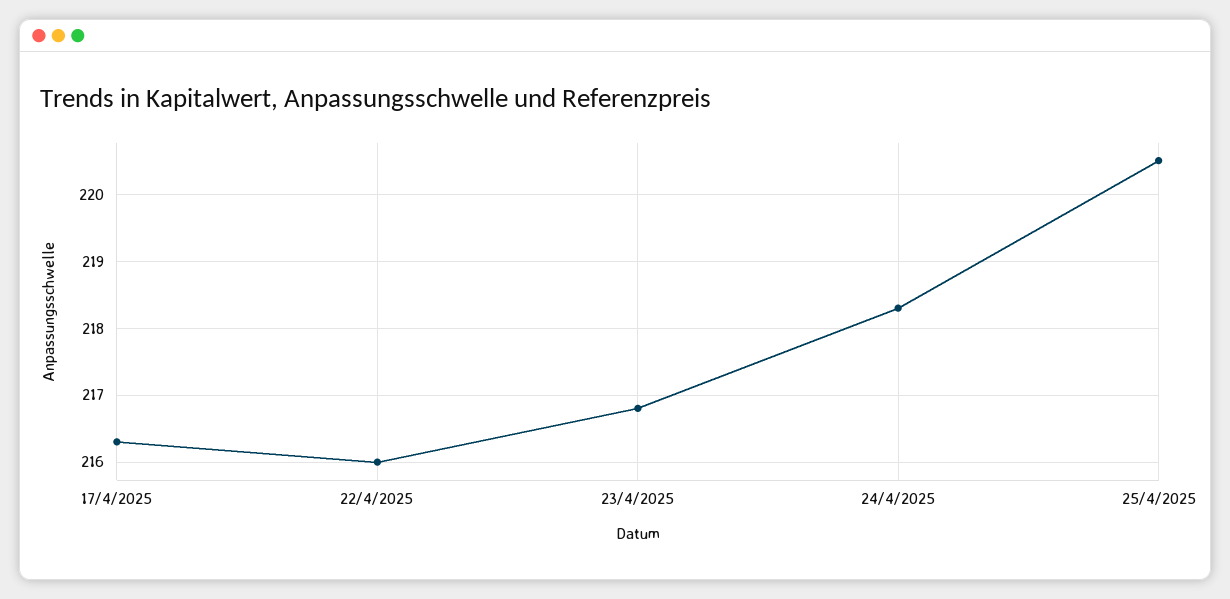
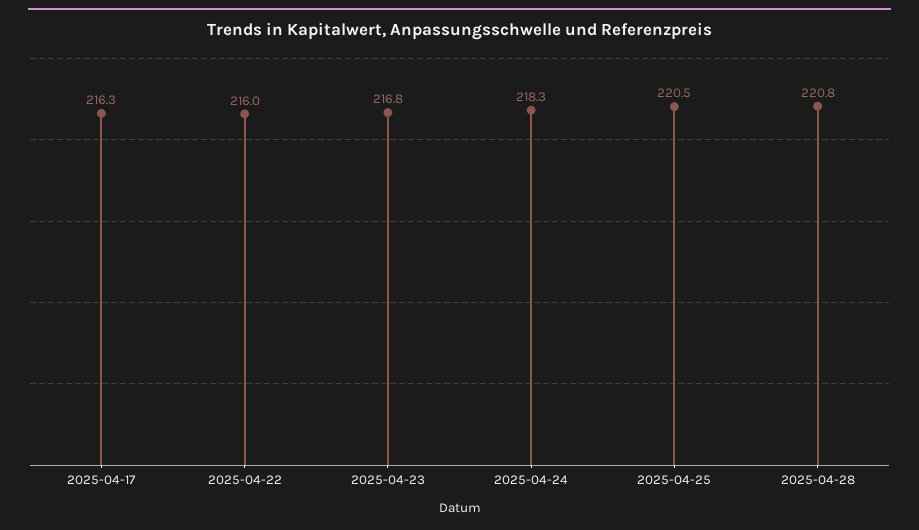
2025-04-28: none -> 220.8

